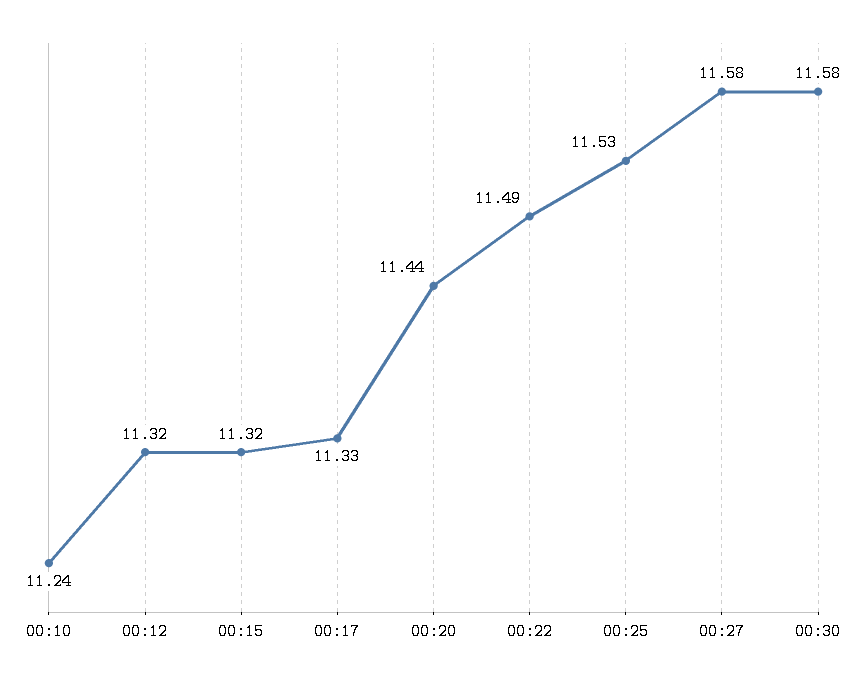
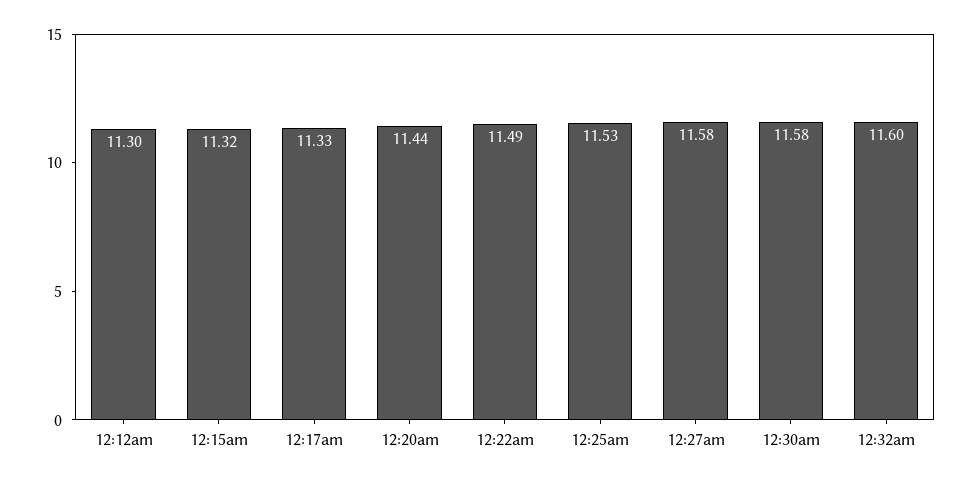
00:10: 11.24 -> none
00:12: 11.32 -> 11.3
12:32am: none -> 11.6

